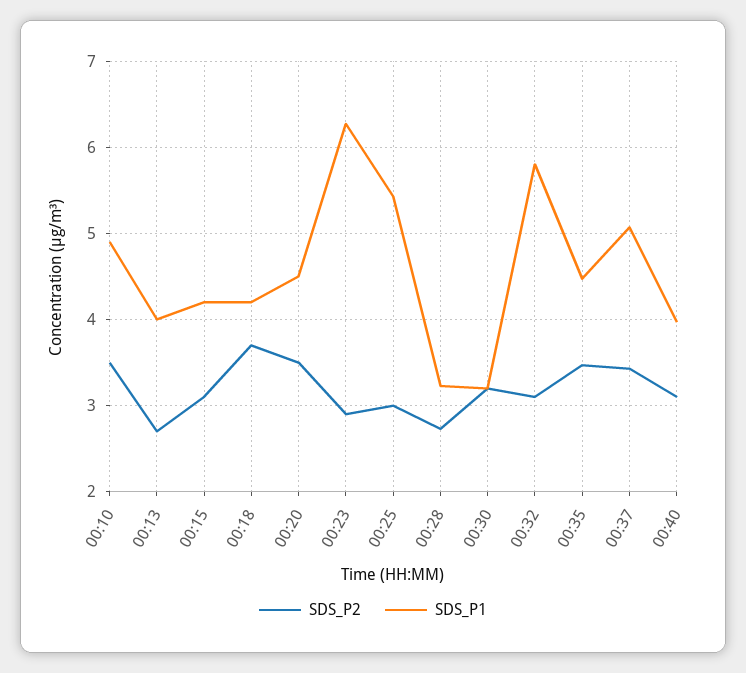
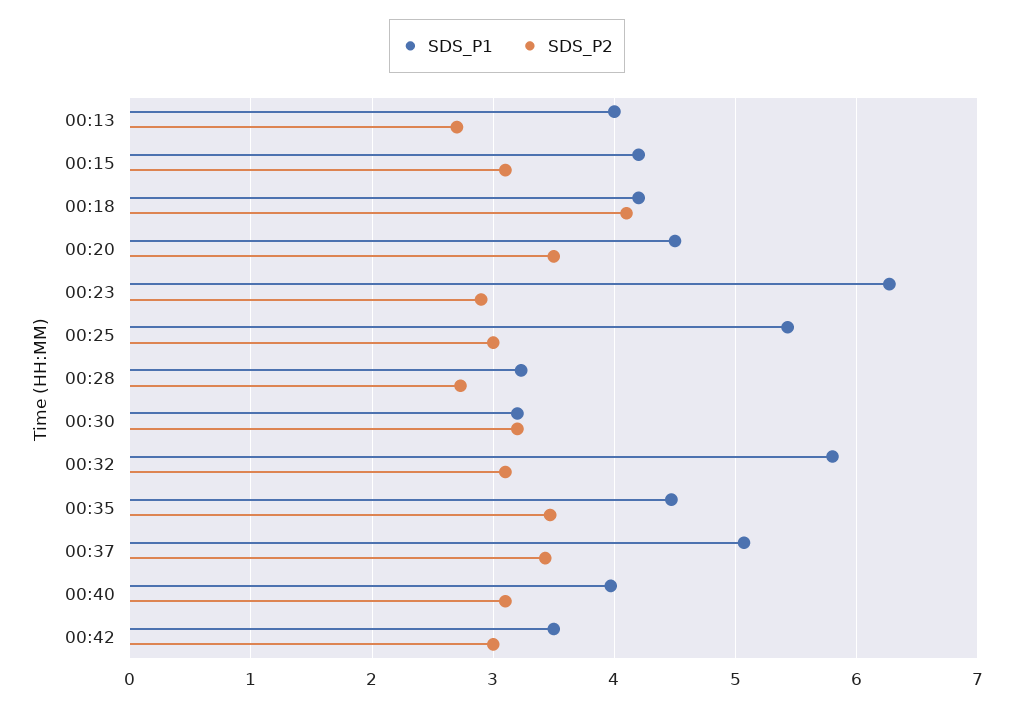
SDS_P2, 00:10: 3.5 -> none
SDS_P1, 00:10: 4.9 -> none
SDS_P2, 00:18: 3.7 -> 4.1
SDS_P1, 00:42: none -> 3.5
SDS_P2, 00:42: none -> 3

